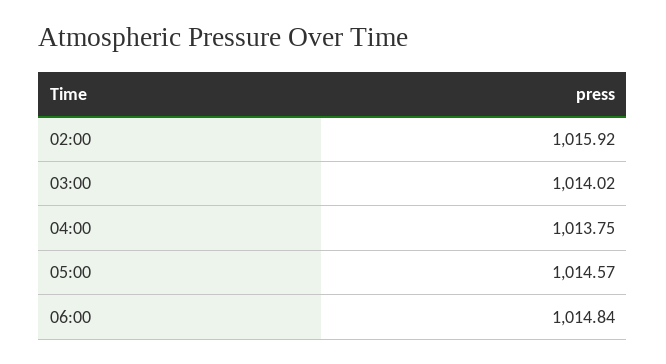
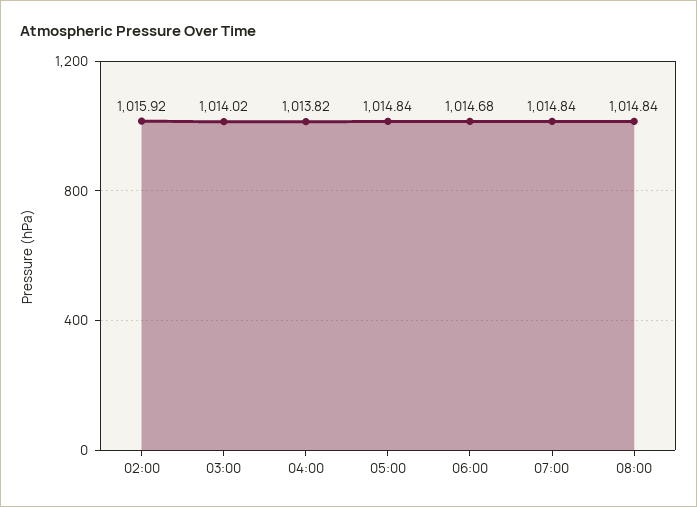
04:00: 1013.75 -> 1013.82
05:00: 1014.57 -> 1014.84
06:00: 1014.84 -> 1014.68
07:00: none -> 1014.84
08:00: none -> 1014.84

